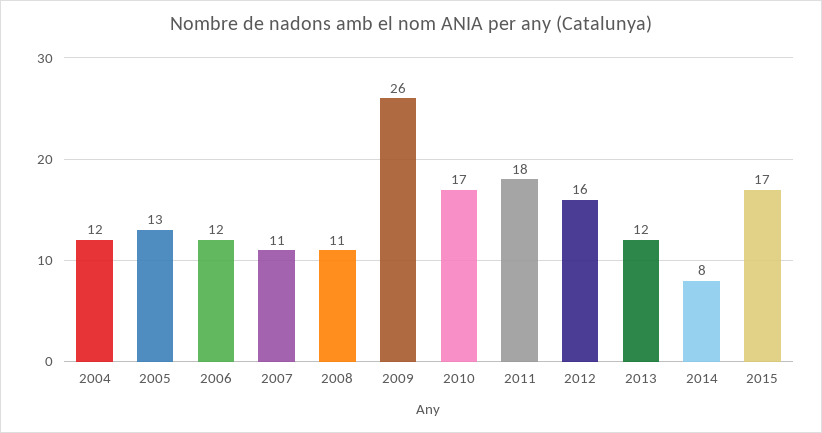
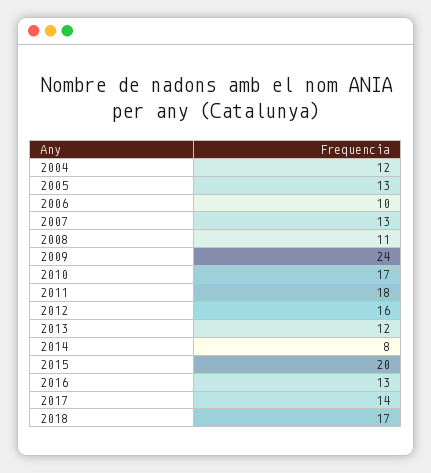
2006: 12 -> 10
2007: 11 -> 13
2009: 26 -> 24
2015: 17 -> 20
2016: none -> 13
2017: none -> 14
2018: none -> 17

